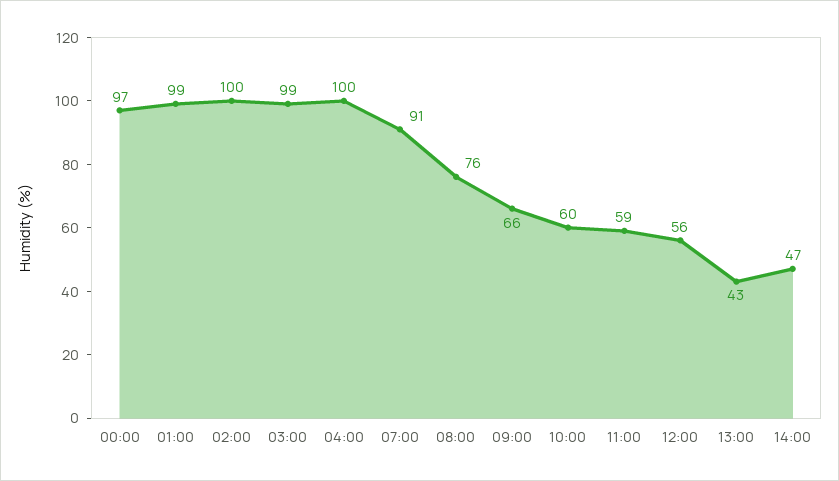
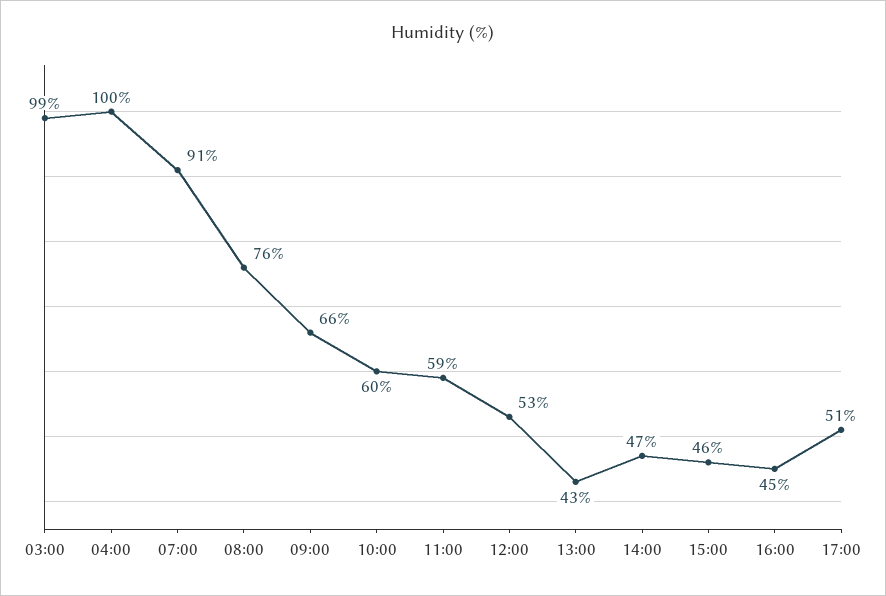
00:00: 97 -> none
01:00: 99 -> none
02:00: 100 -> none
12:00: 56 -> 53
15:00: none -> 46
16:00: none -> 45
17:00: none -> 51

